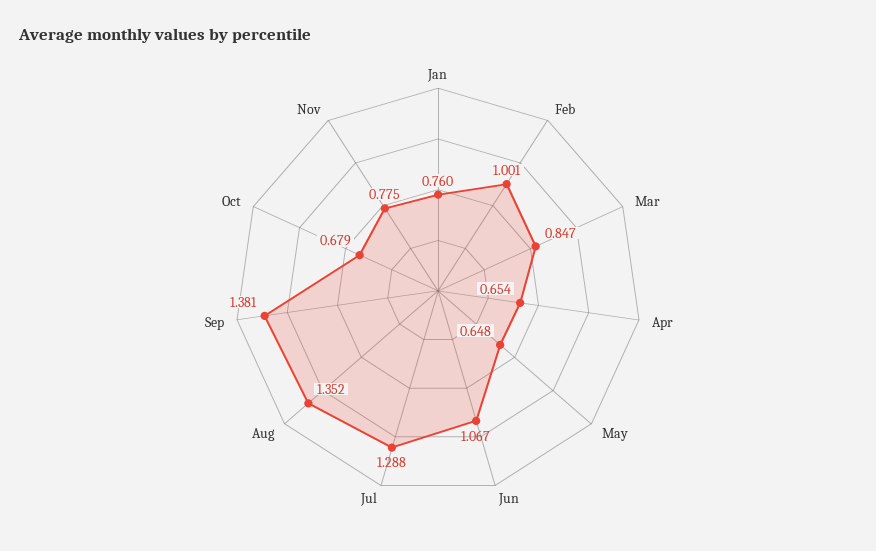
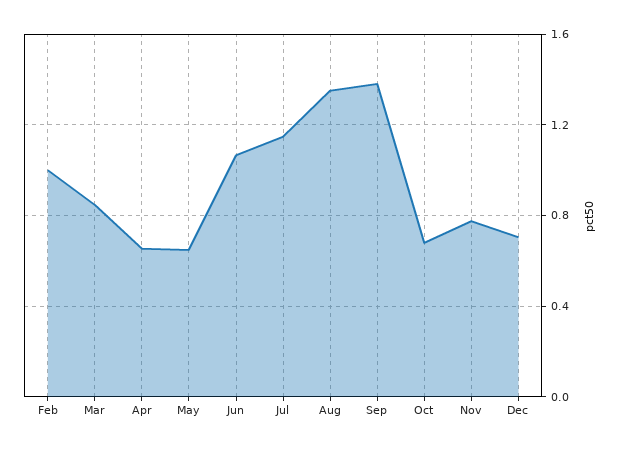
Jan: 0.76 -> none
Jul: 1.288 -> 1.15
Dec: none -> 0.7

